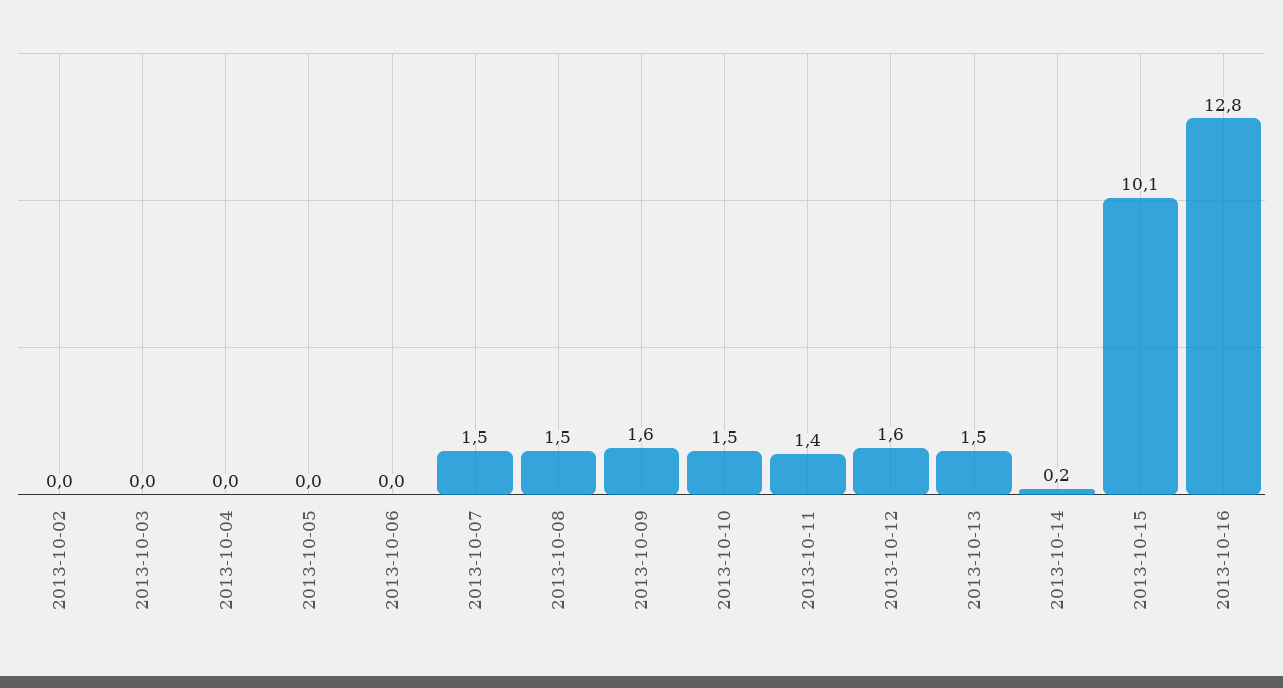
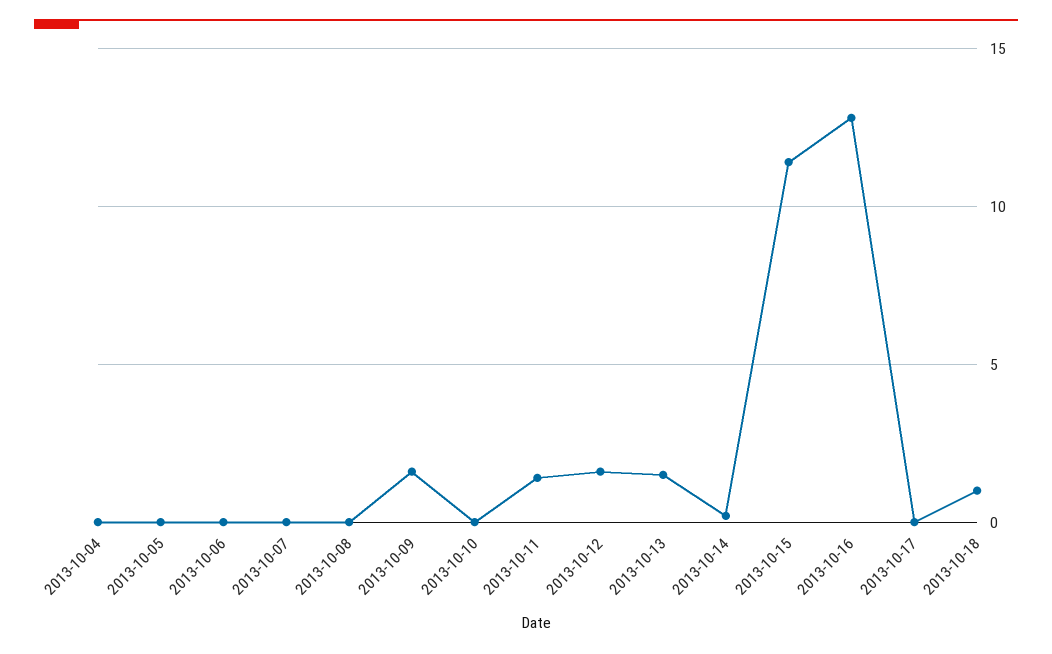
2013-10-02: 0 -> none
2013-10-03: 0 -> none
2013-10-07: 1.5 -> 0
2013-10-08: 1.5 -> 0
2013-10-10: 1.5 -> 0
2013-10-15: 10.1 -> 11.5
2013-10-17: none -> 0
2013-10-18: none -> 1

